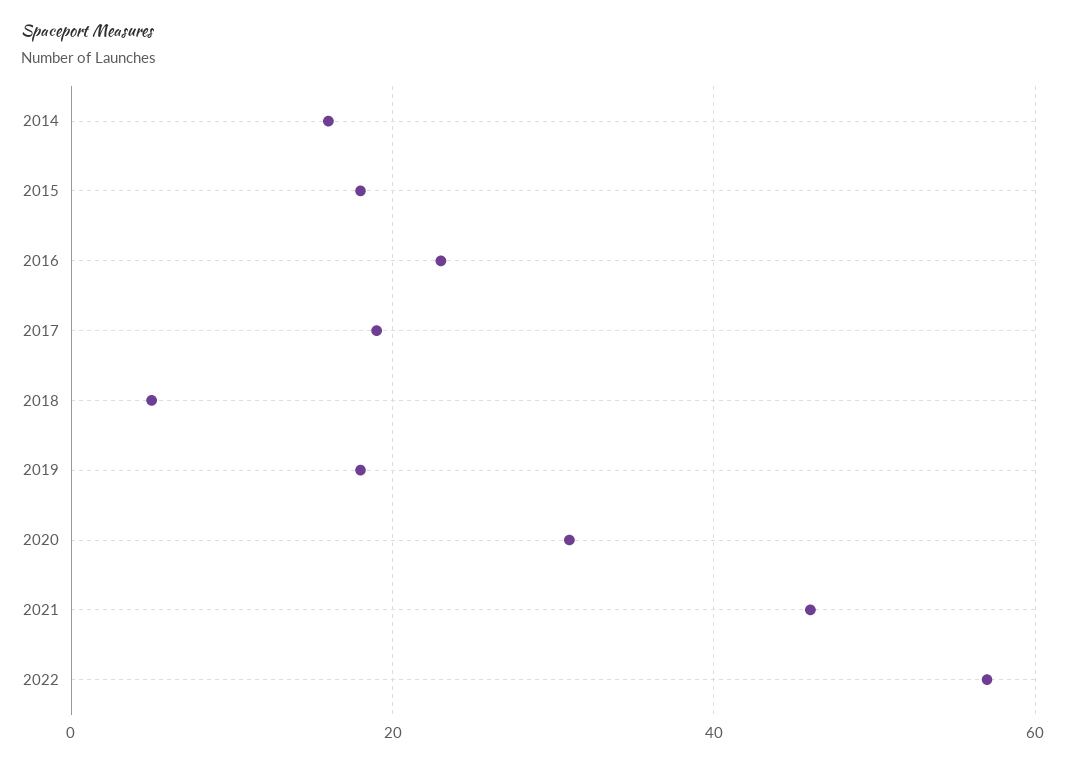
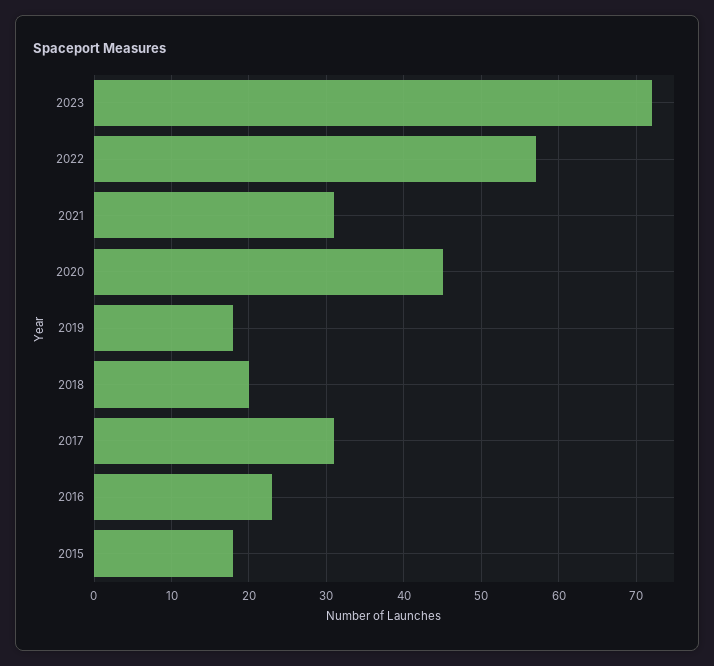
2014: 15 -> none
2017: 20 -> 31
2018: 5 -> 20
2020: 30 -> 45
2021: 45 -> 31
2023: none -> 72

